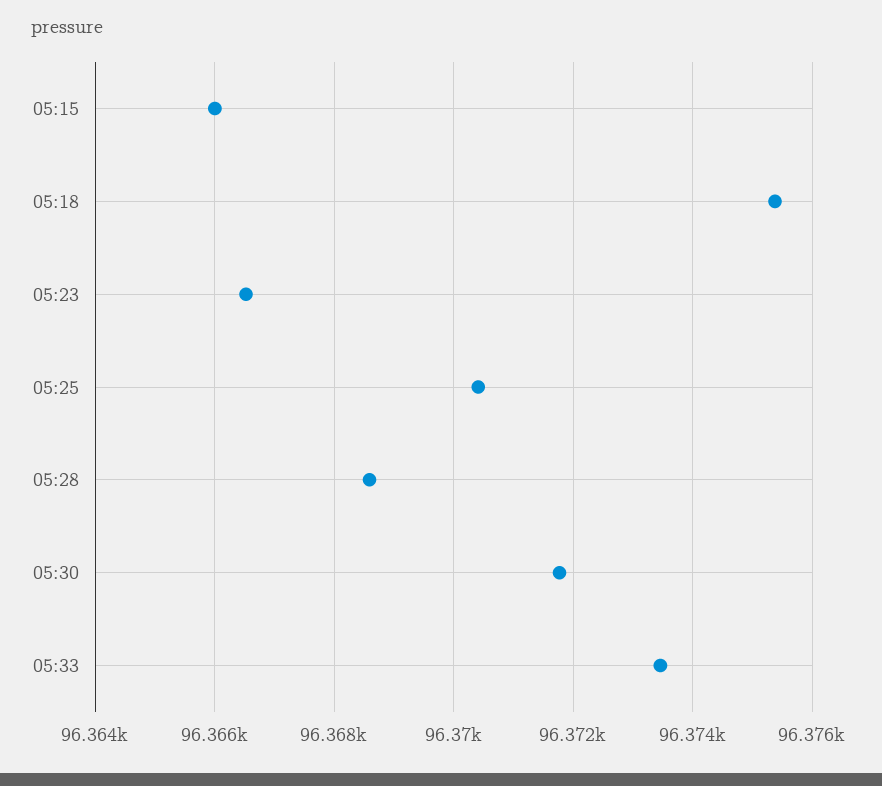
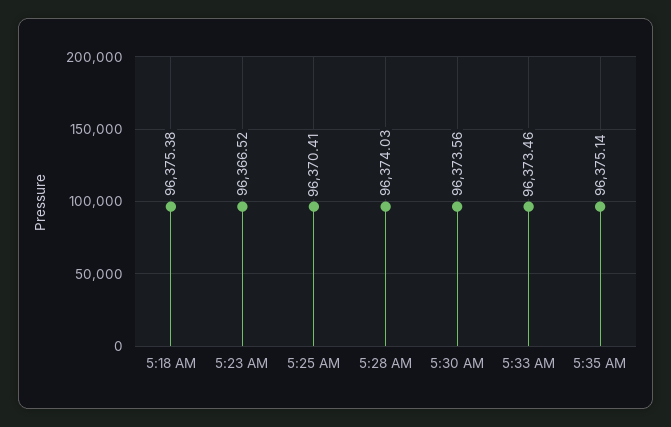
05:15: 96366 -> none
05:28: 96368.6 -> 96374.03
05:30: 96371.8 -> 96373.56
5:35 AM: none -> 96375.14

